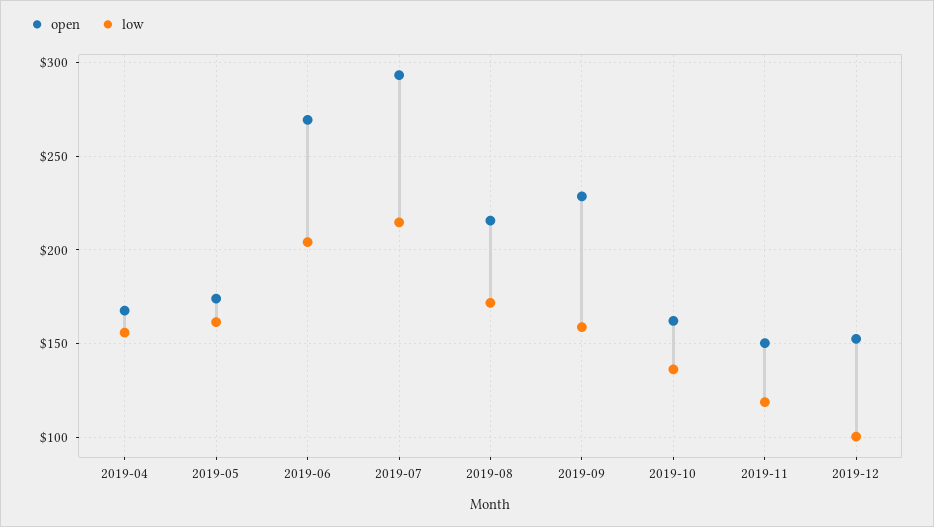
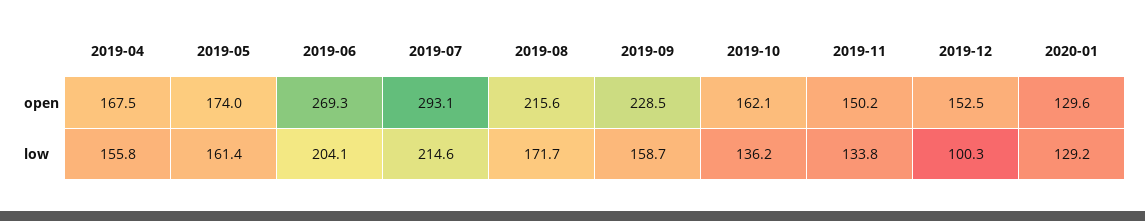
low, 2019-11: 120 -> 133.8
open, 2020-01: none -> 129.6
low, 2020-01: none -> 129.2

